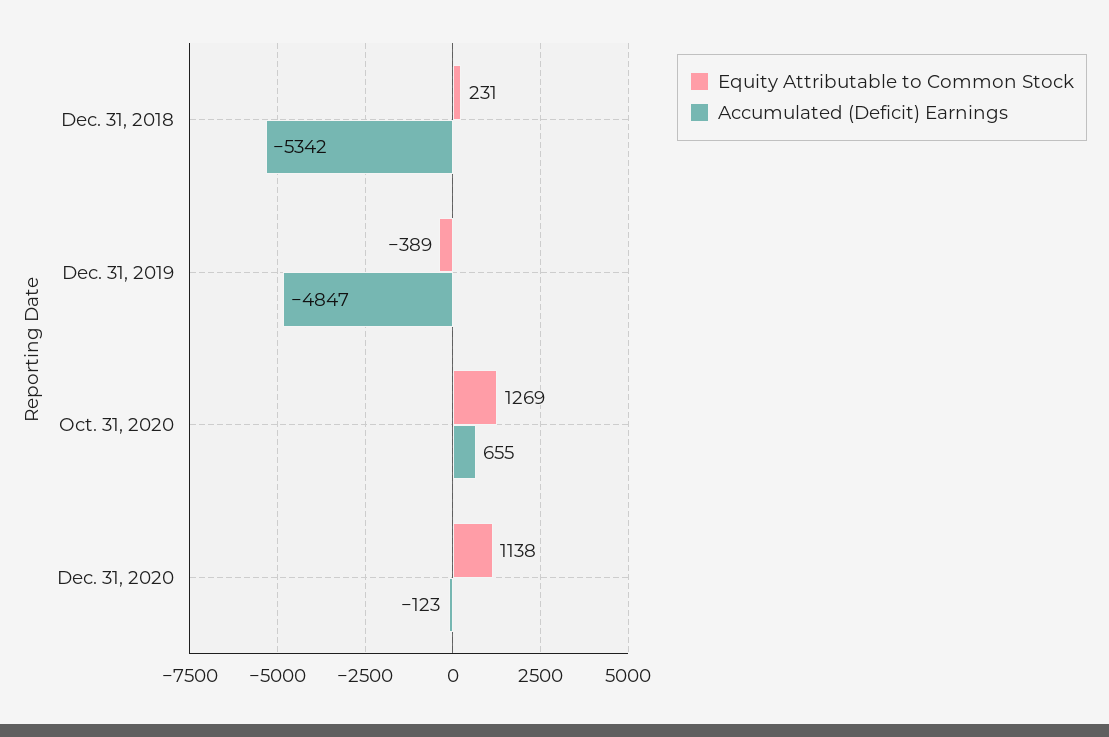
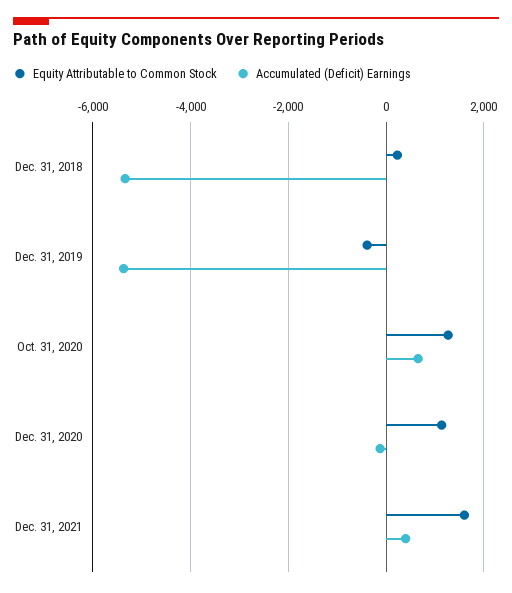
Accumulated (Deficit) Earnings, Dec. 31, 2019: -4847 -> -5400
Equity Attributable to Common Stock, Dec. 31, 2021: none -> 1600
Accumulated (Deficit) Earnings, Dec. 31, 2021: none -> 400

